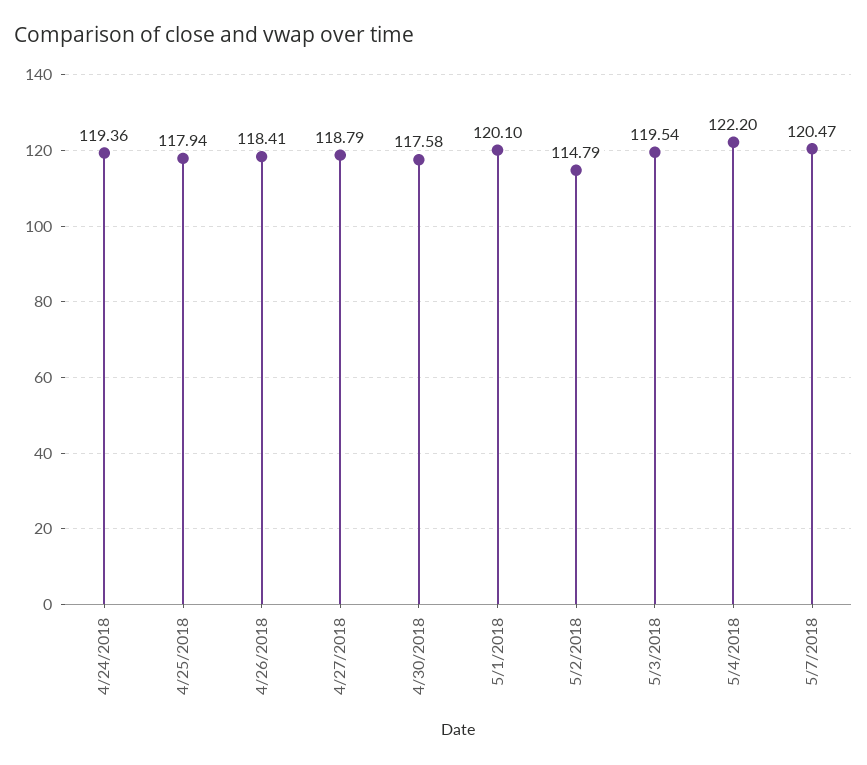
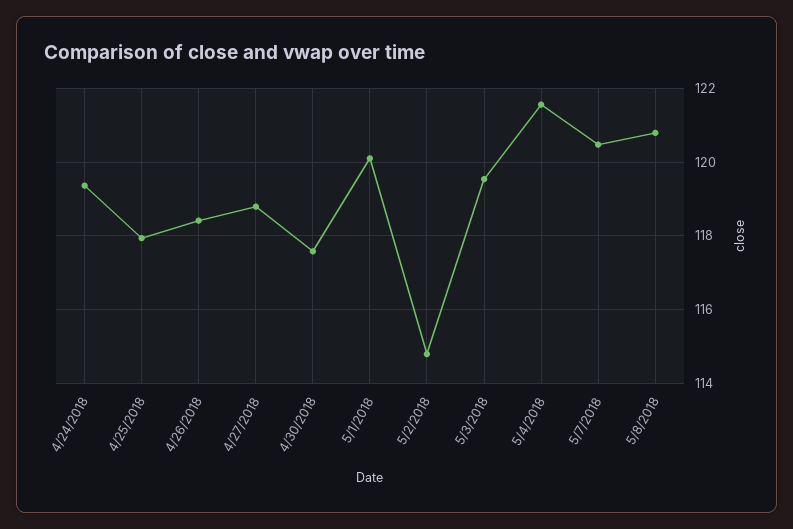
5/4/2018: 122.2 -> 121.6
5/8/2018: none -> 120.8

